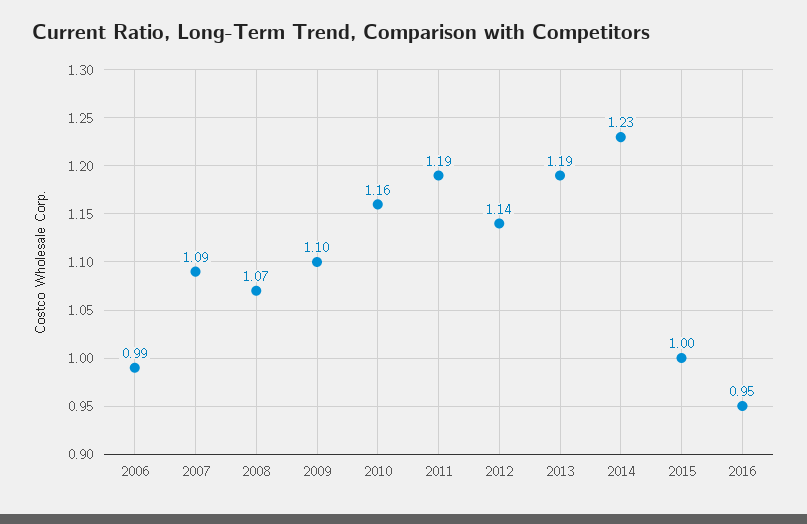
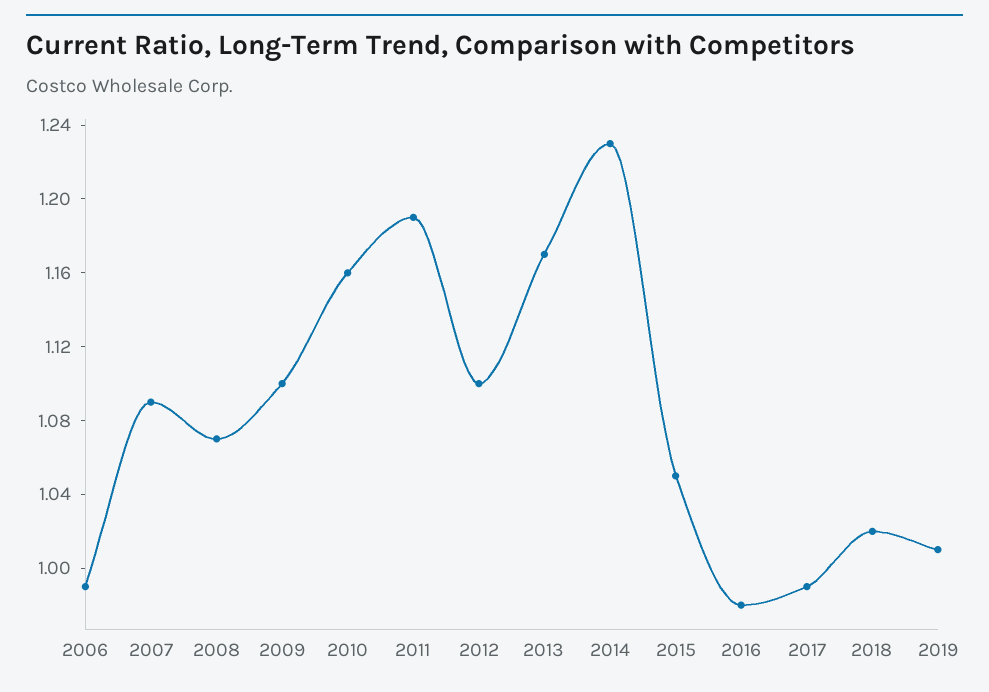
2012: 1.14 -> 1.1
2013: 1.19 -> 1.17
2015: 1 -> 1.05
2016: 0.95 -> 0.98
2017: none -> 0.99
2018: none -> 1.02
2019: none -> 1.01

